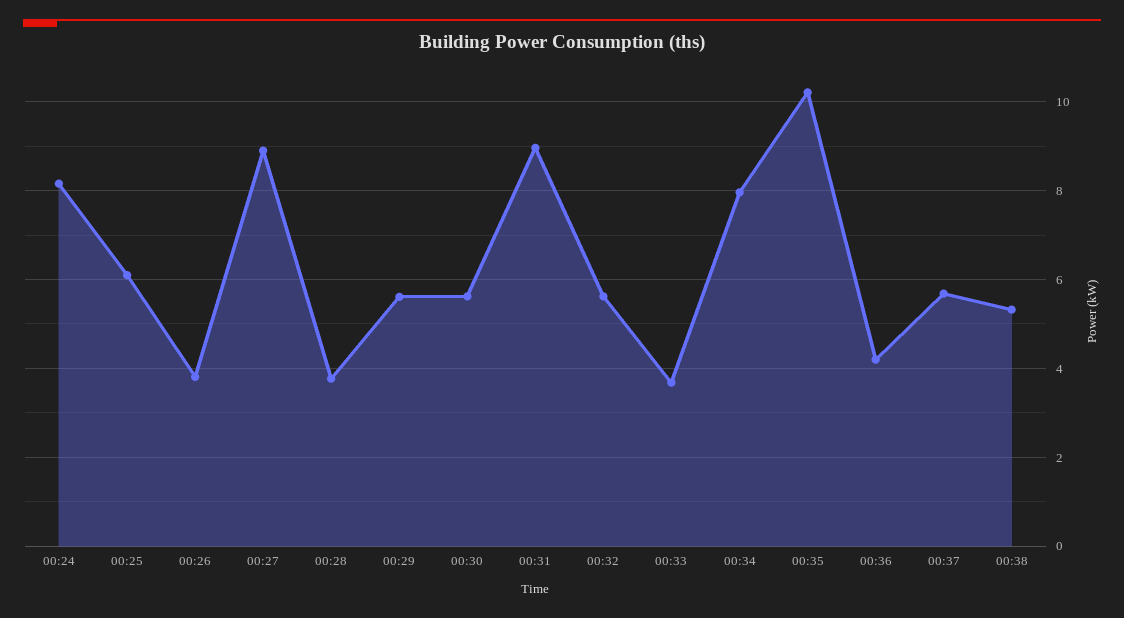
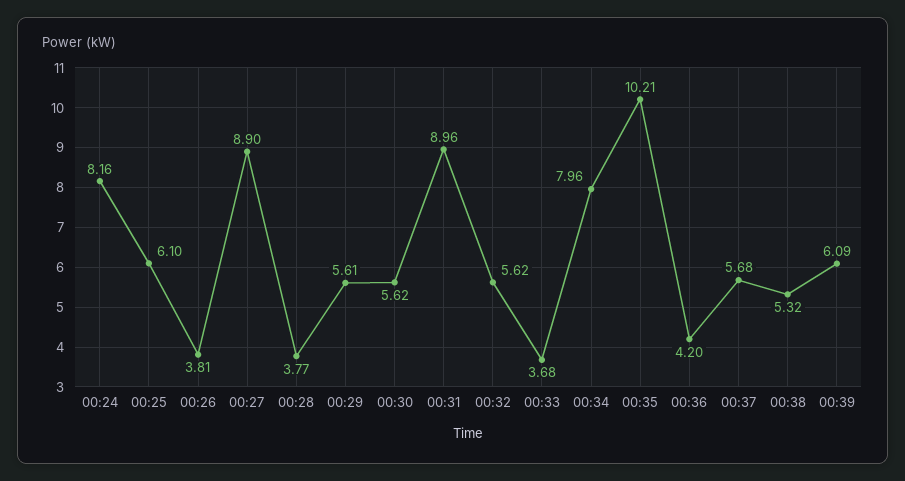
00:39: none -> 6.09

